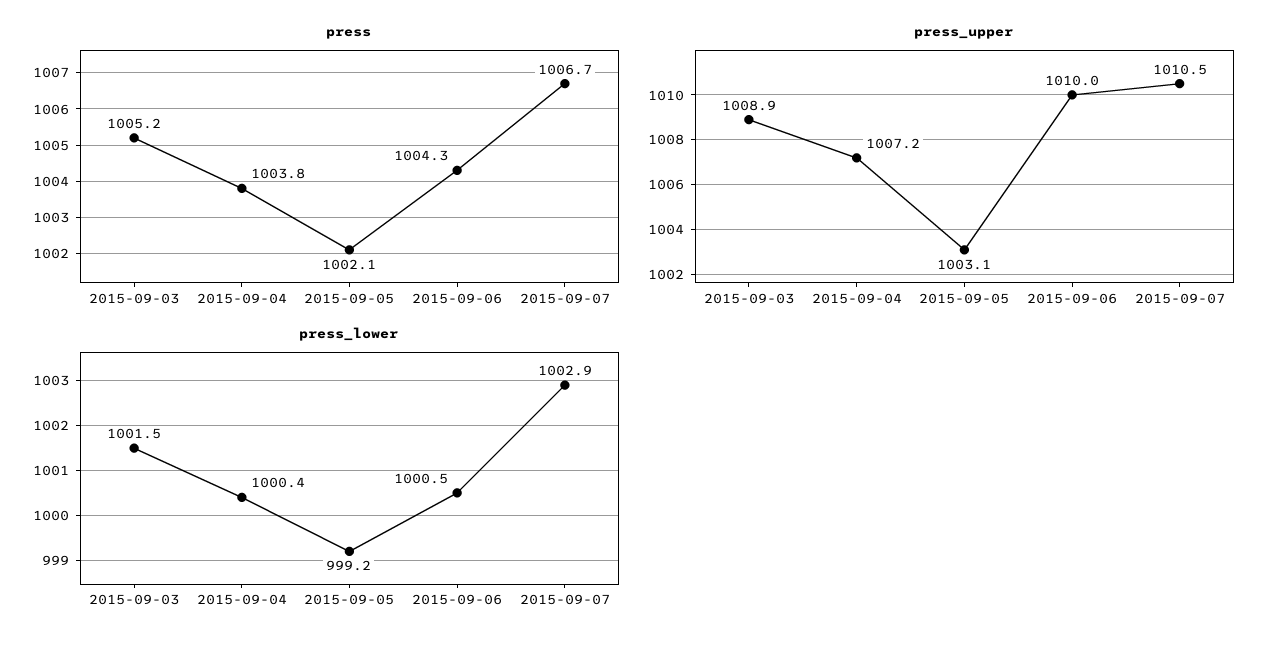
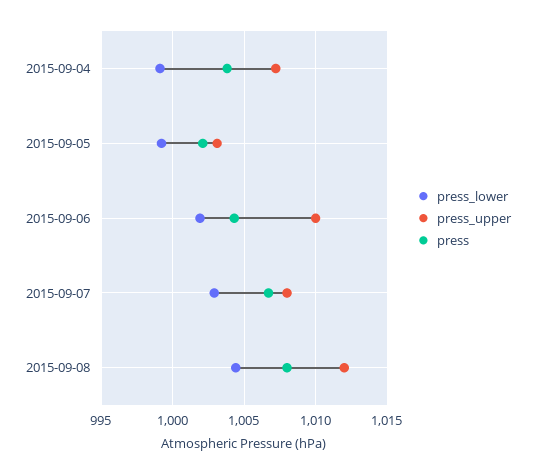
press, 2015-09-03: 1005.2 -> none
press_upper, 2015-09-03: 1008.9 -> none
press_upper, 2015-09-07: 1010.5 -> 1008
press_lower, 2015-09-03: 1001.5 -> none
press_lower, 2015-09-04: 1000.4 -> 999
press_lower, 2015-09-06: 1000.5 -> 1002
press_lower, 2015-09-08: none -> 1004.5
press_upper, 2015-09-08: none -> 1012
press, 2015-09-08: none -> 1008

